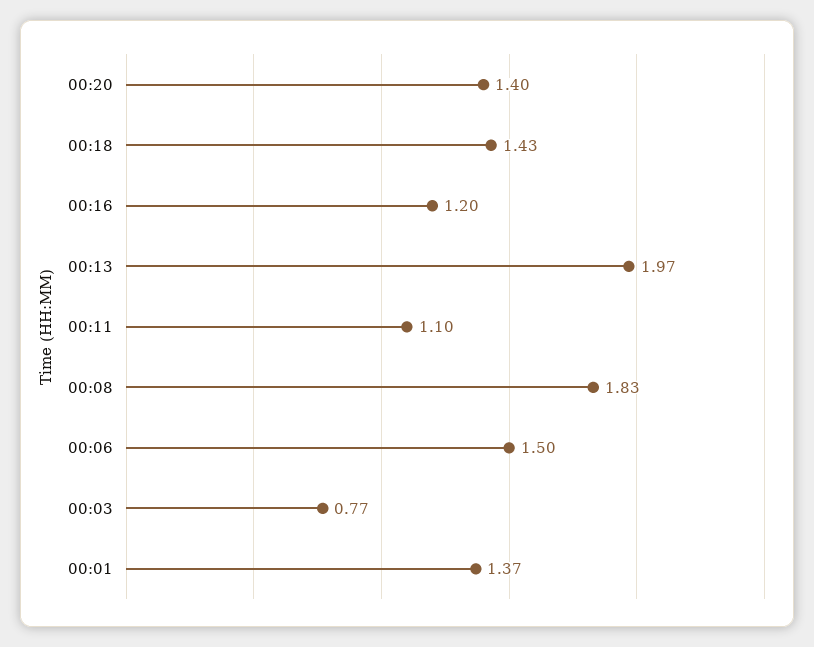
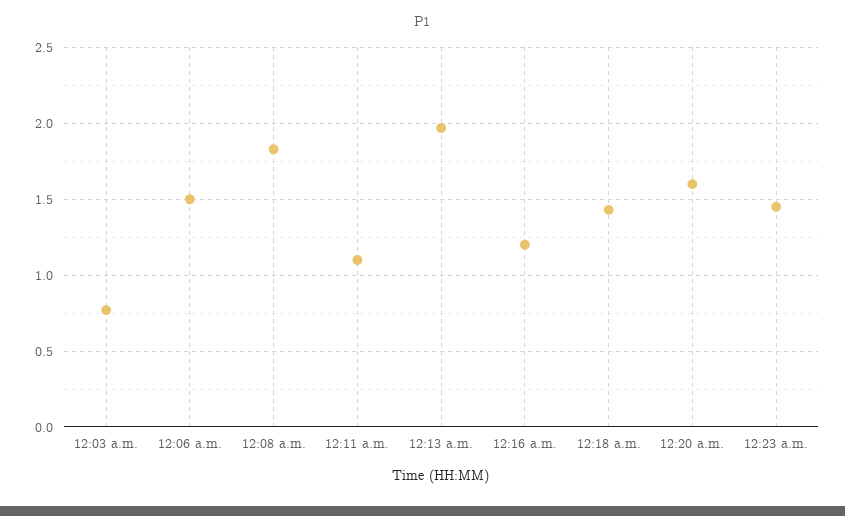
00:20: 1.4 -> 1.6
00:01: 1.37 -> none
12:23 a.m.: none -> 1.45

